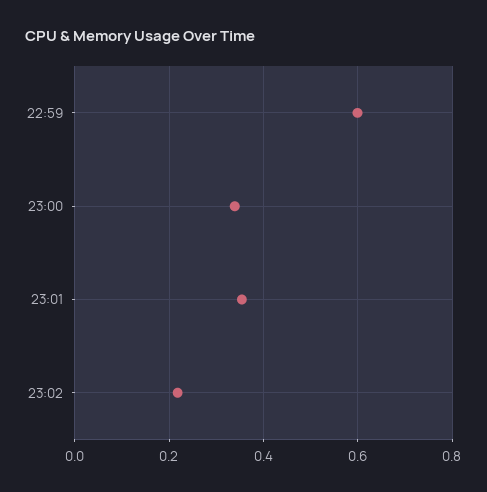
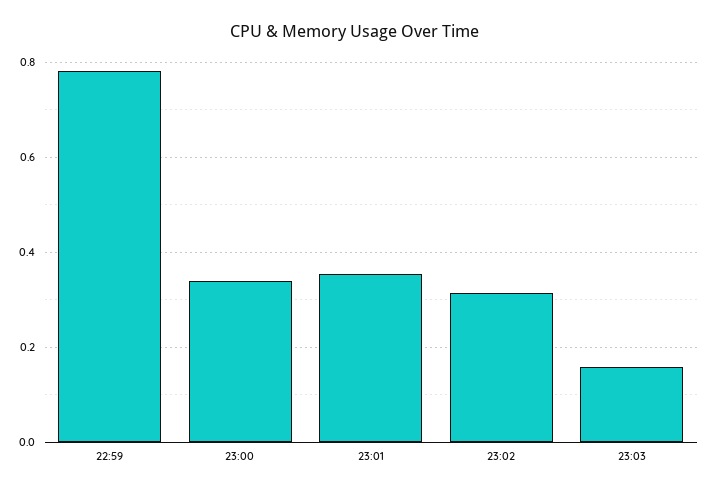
22:59: 0.6 -> 0.78
23:02: 0.22 -> 0.32
23:03: none -> 0.16

